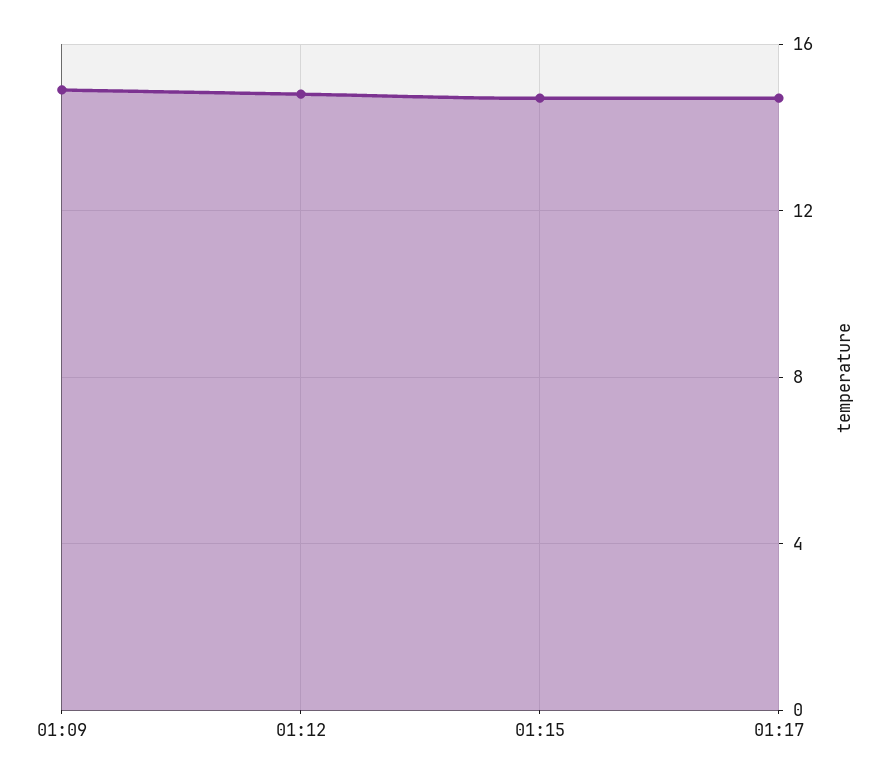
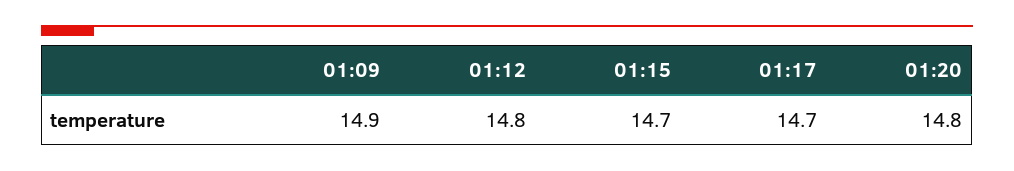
01:20: none -> 14.8

